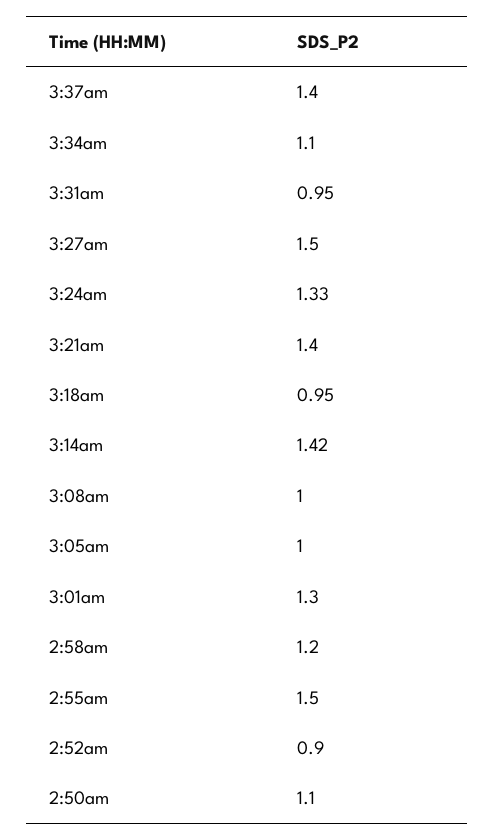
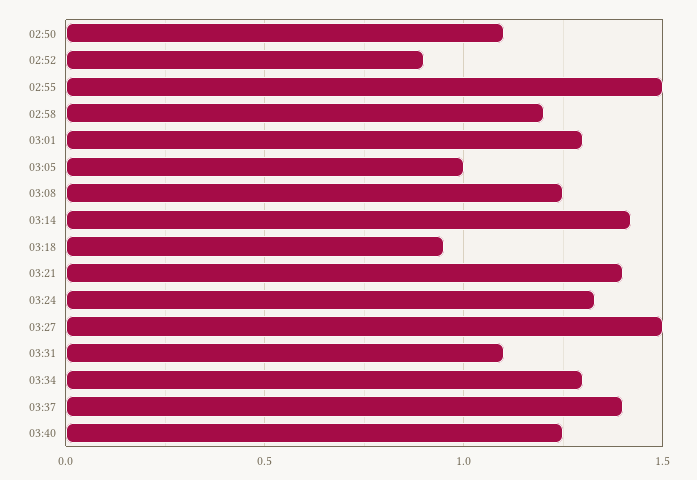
3:34am: 1.1 -> 1.3
3:31am: 0.95 -> 1.1
3:08am: 1 -> 1.25
03:40: none -> 1.25

